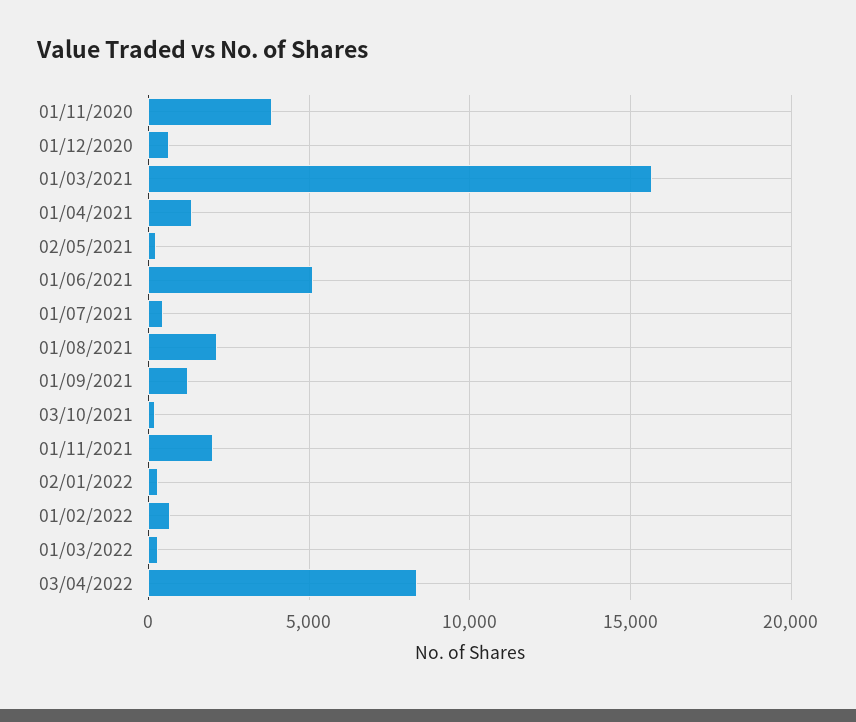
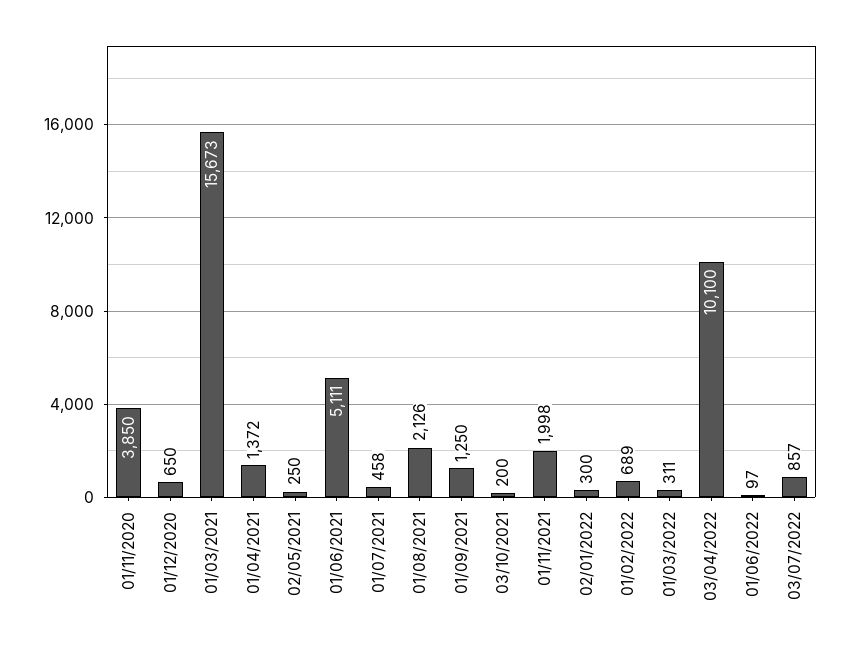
03/04/2022: 8500 -> 10100
01/06/2022: none -> 97
03/07/2022: none -> 857

